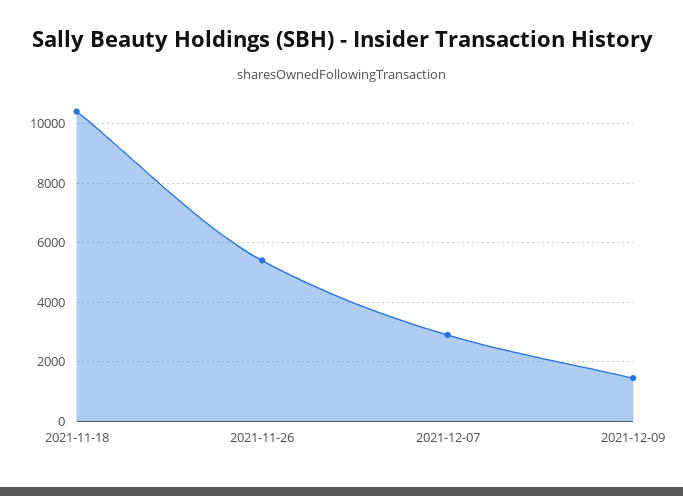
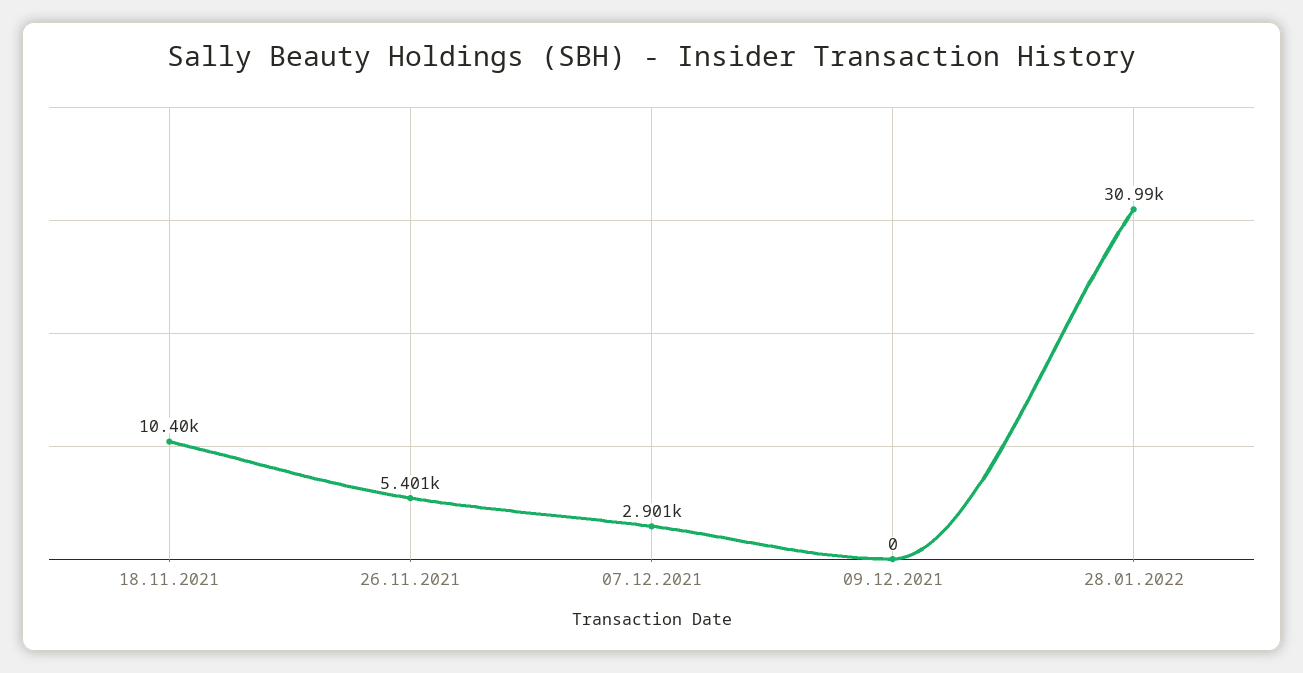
2021-12-09: 1500 -> 0
28.01.2022: none -> 30990

